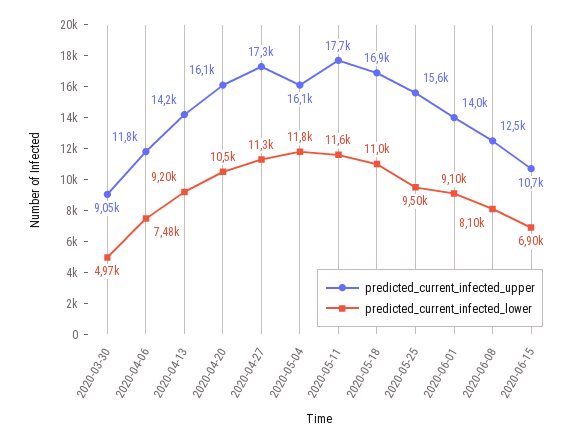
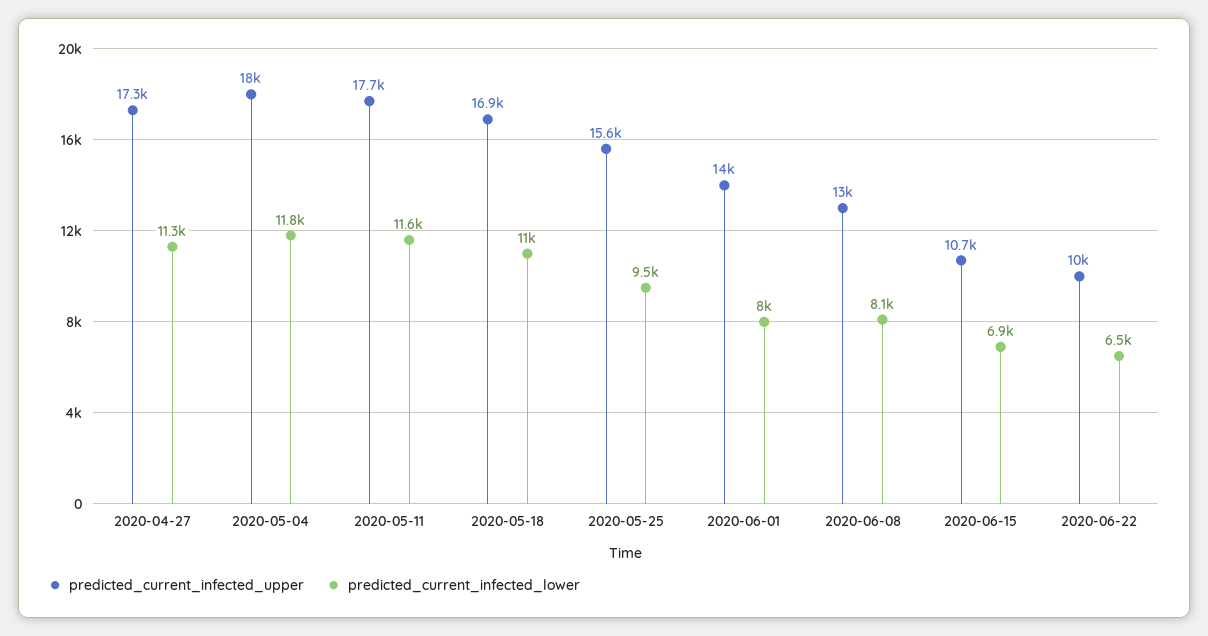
predicted_current_infected_upper, 2020-03-30: 9050 -> none
predicted_current_infected_lower, 2020-03-30: 4970 -> none
predicted_current_infected_upper, 2020-04-06: 11800 -> none
predicted_current_infected_lower, 2020-04-06: 7480 -> none
predicted_current_infected_upper, 2020-04-13: 14200 -> none
predicted_current_infected_lower, 2020-04-13: 9200 -> none
predicted_current_infected_upper, 2020-04-20: 16100 -> none
predicted_current_infected_lower, 2020-04-20: 10500 -> none
predicted_current_infected_upper, 2020-05-04: 16100 -> 18000
predicted_current_infected_lower, 2020-06-01: 9100 -> 8000
predicted_current_infected_upper, 2020-06-08: 12500 -> 13000
predicted_current_infected_upper, 2020-06-22: none -> 10000
predicted_current_infected_lower, 2020-06-22: none -> 6500

